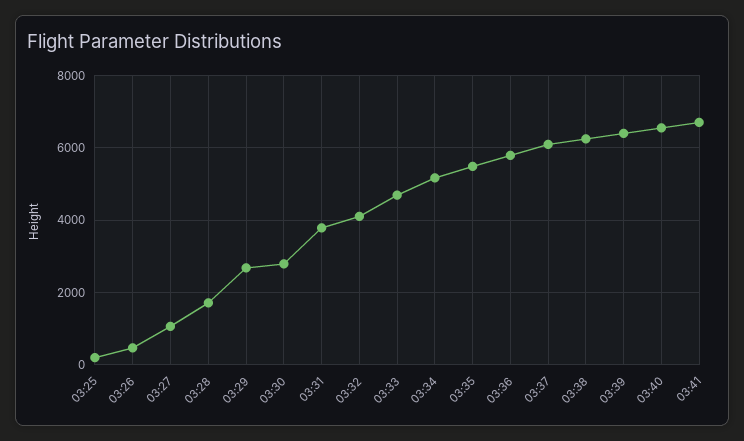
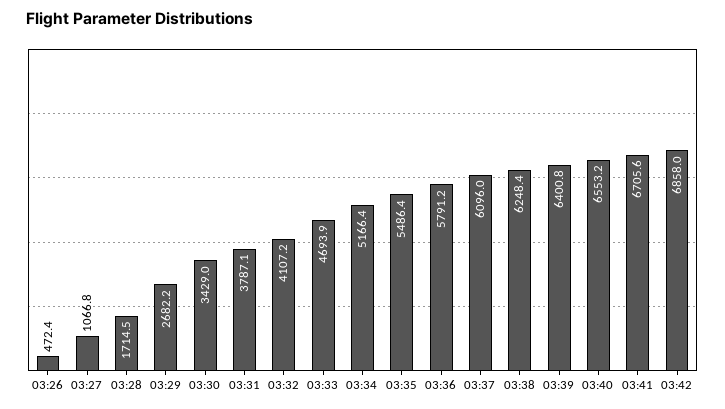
03:25: 200 -> none
03:30: 2800 -> 3429
03:42: none -> 6858

